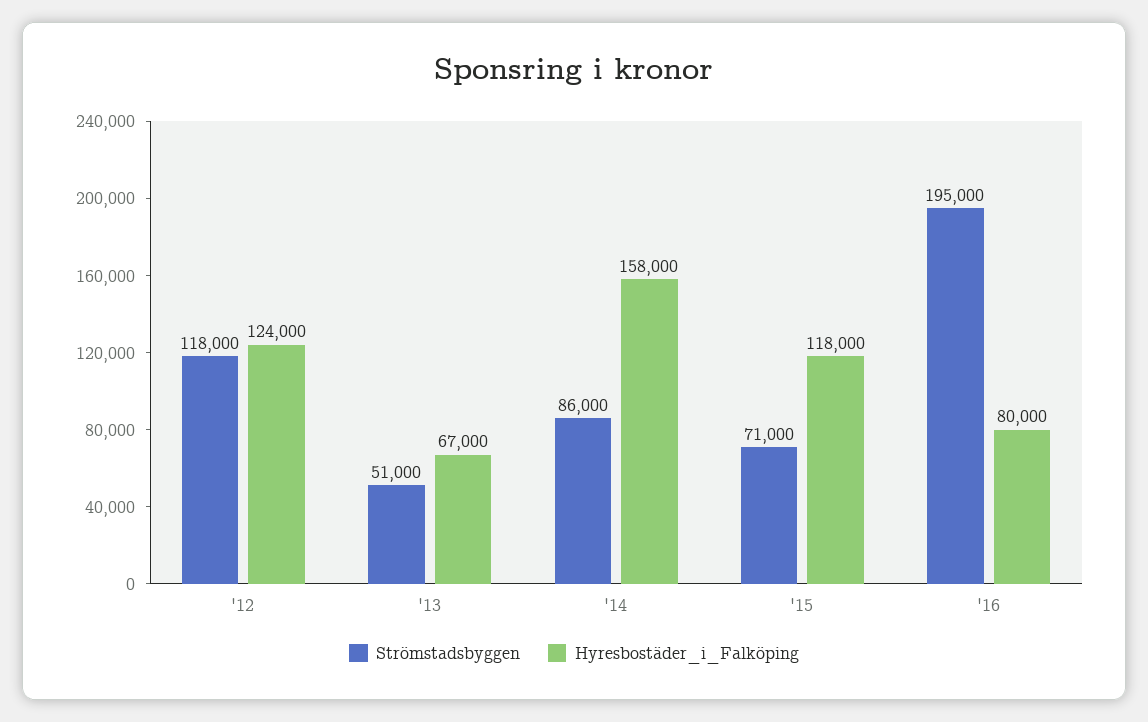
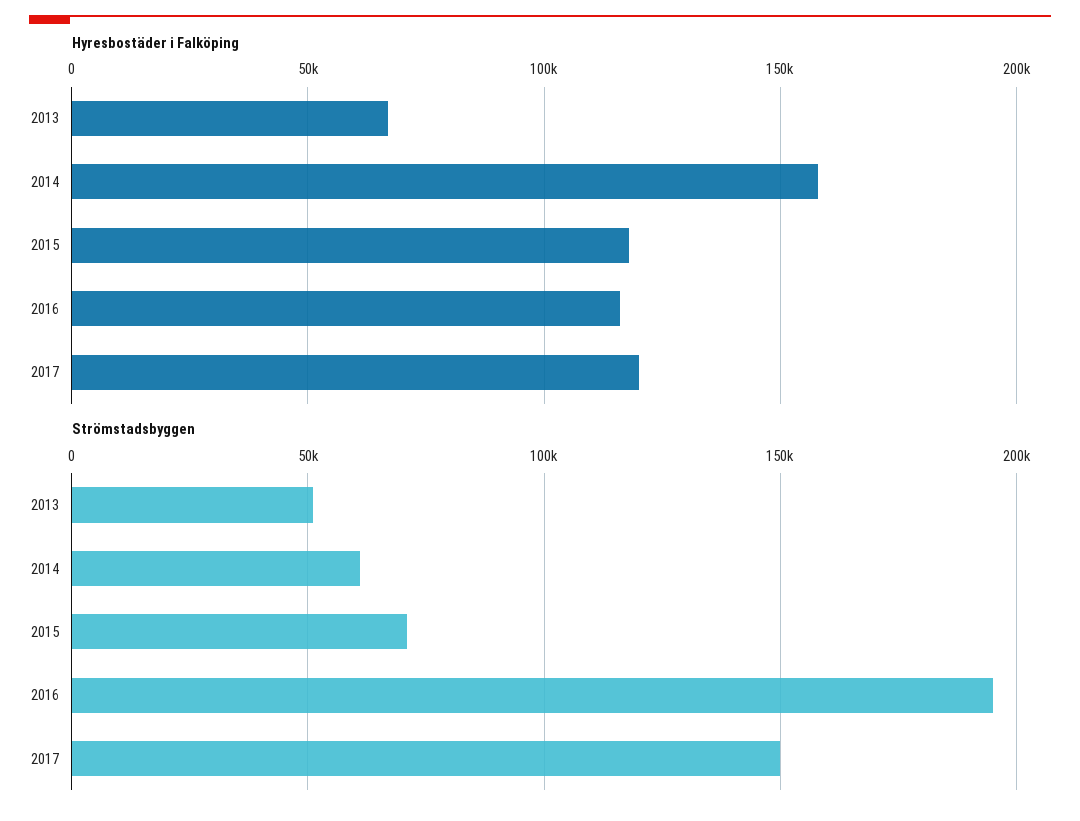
Strömstadsbyggen, '12: 118000 -> none
Hyresbostäder_i_Falköping, '12: 124000 -> none
Strömstadsbyggen, '14: 86000 -> 60000
Hyresbostäder_i_Falköping, '16: 80000 -> 115000
Hyresbostäder_i_Falköping, 2017: none -> 120000
Strömstadsbyggen, 2017: none -> 150000

